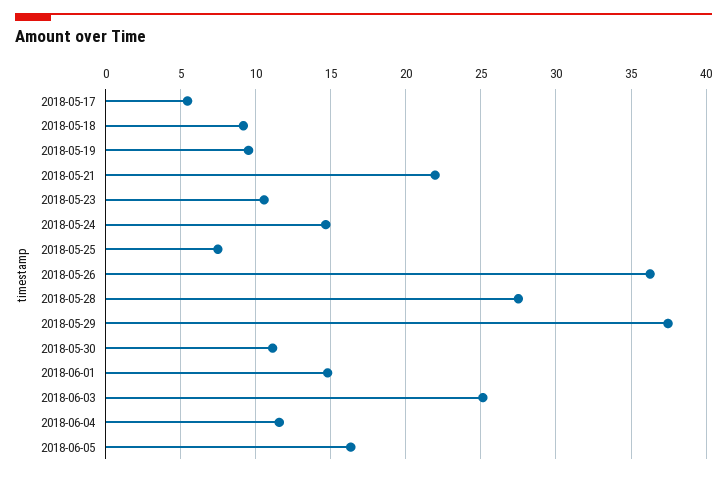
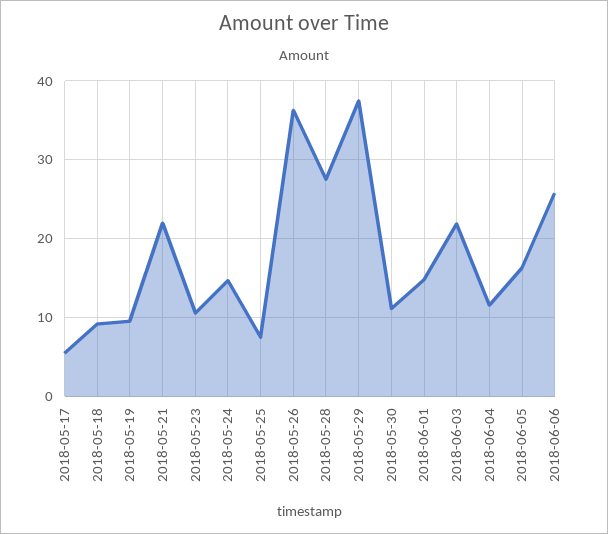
2018-06-03: 25 -> 22
2018-06-06: none -> 26

